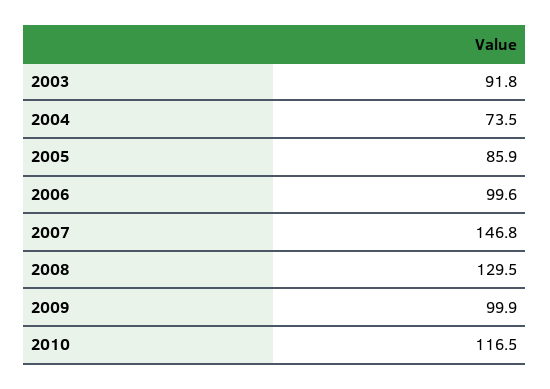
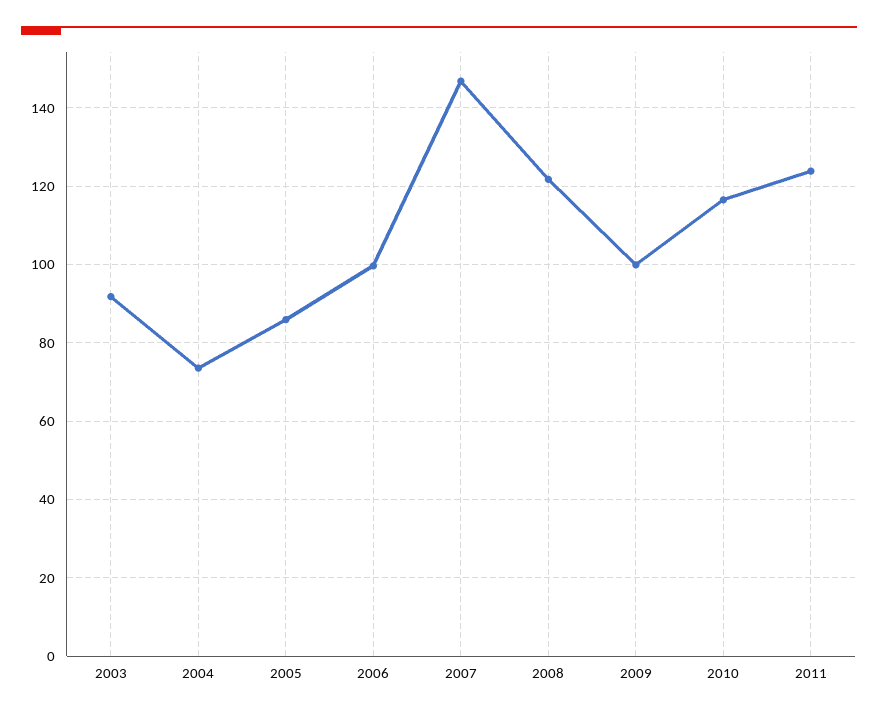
2008: 129.5 -> 122
2011: none -> 124

